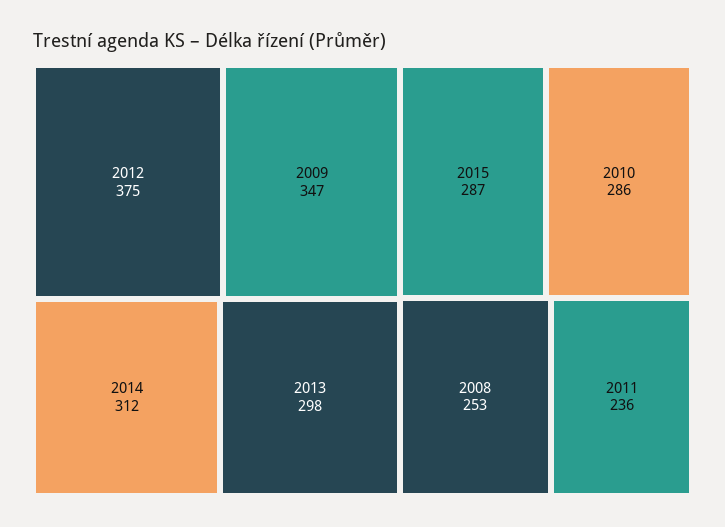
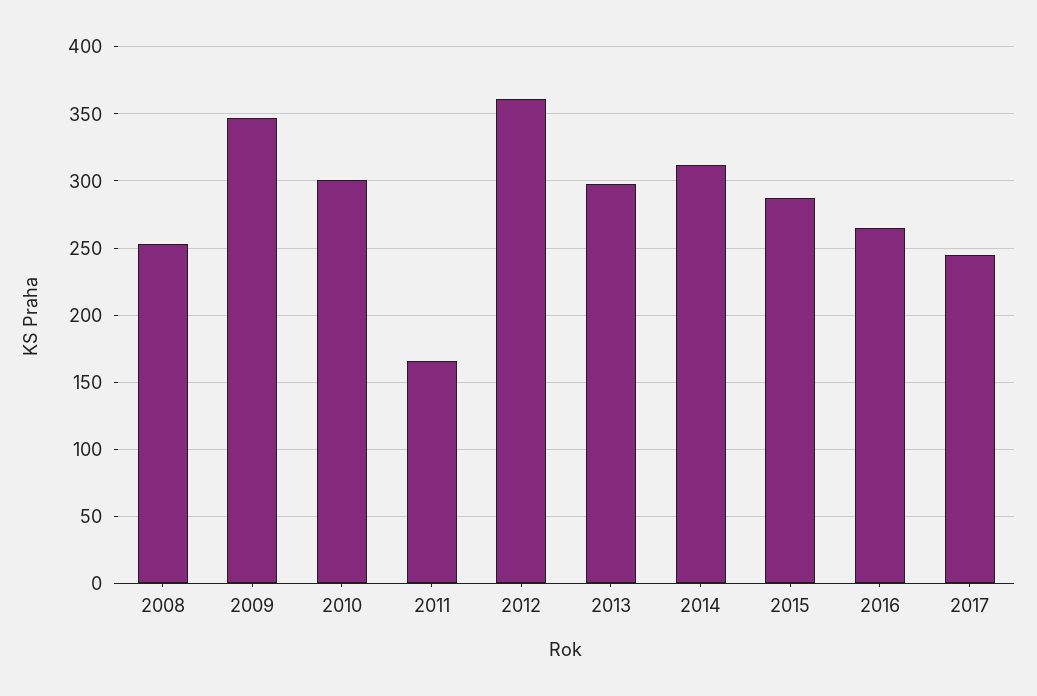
2012: 375 -> 360
2010: 286 -> 300
2011: 236 -> 165
2016: none -> 265
2017: none -> 245

